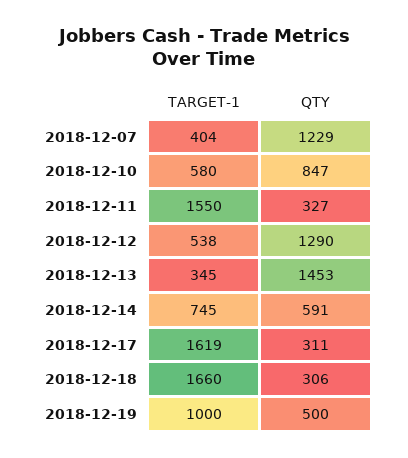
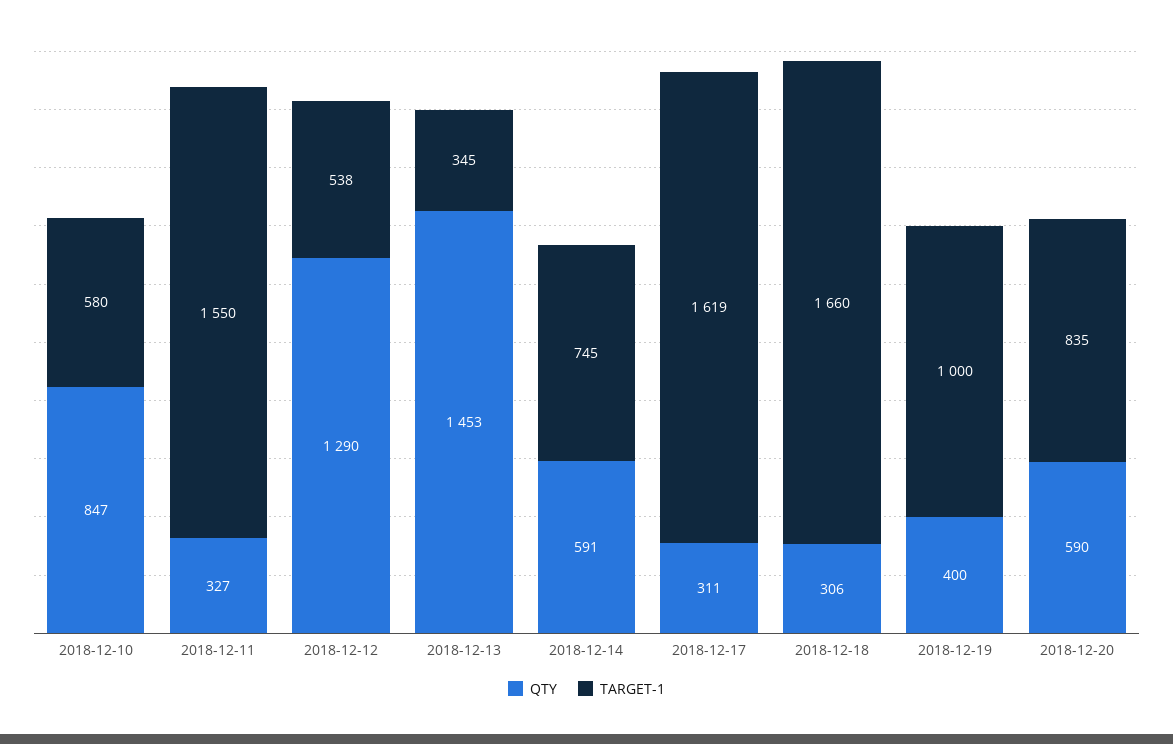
TARGET-1, 2018-12-07: 404 -> none
QTY, 2018-12-07: 1229 -> none
QTY, 2018-12-19: 500 -> 400
QTY, 2018-12-20: none -> 590
TARGET-1, 2018-12-20: none -> 835

